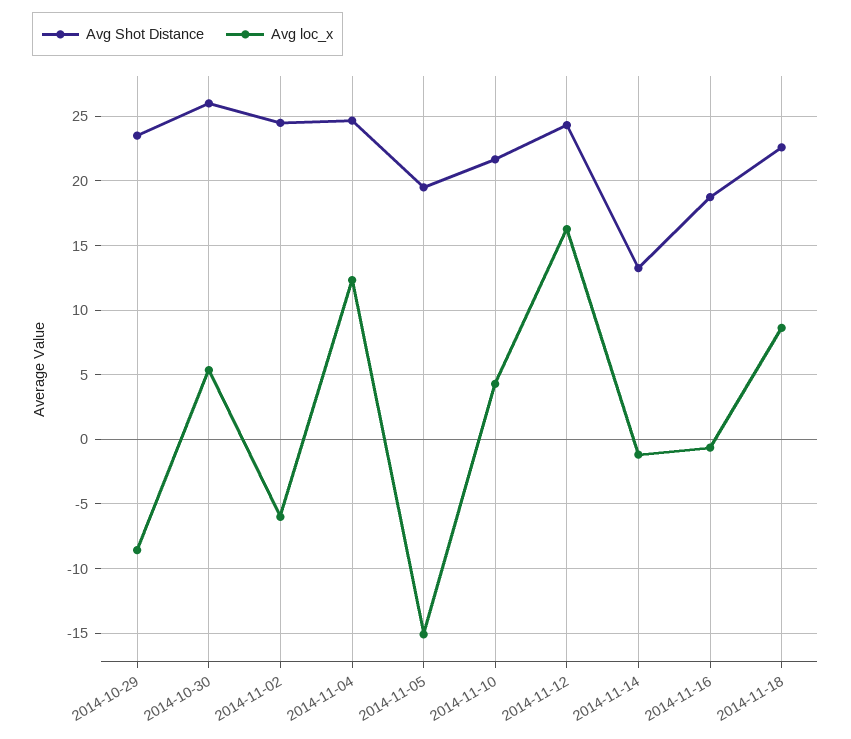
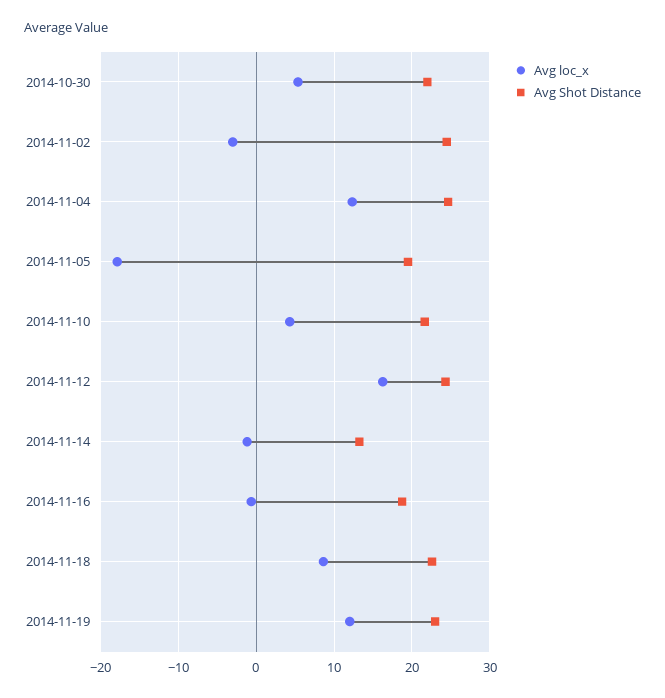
Avg Shot Distance, 2014-10-29: 23.5 -> none
Avg loc_x, 2014-10-29: -8.5 -> none
Avg Shot Distance, 2014-10-30: 26 -> 22
Avg loc_x, 2014-11-02: -6 -> -3
Avg loc_x, 2014-11-05: -15 -> -18
Avg loc_x, 2014-11-19: none -> 12
Avg Shot Distance, 2014-11-19: none -> 23

